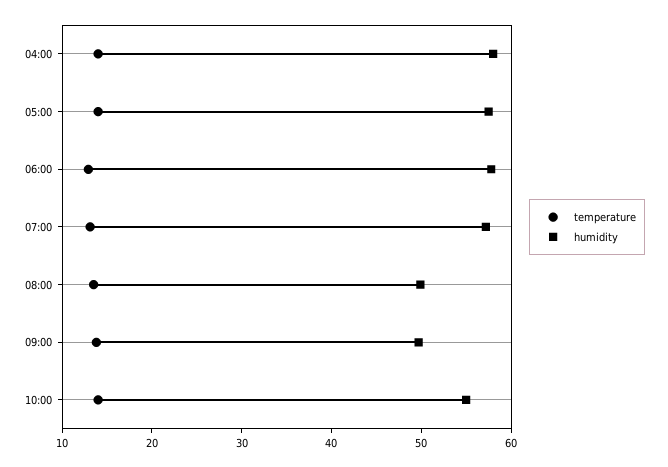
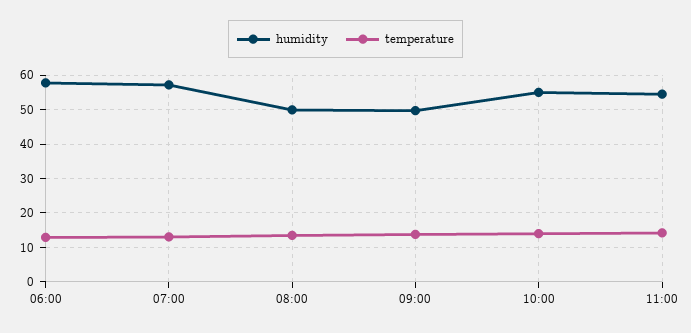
temperature, 04:00: 14 -> none
humidity, 04:00: 58 -> none
temperature, 05:00: 14 -> none
humidity, 05:00: 58 -> none
humidity, 11:00: none -> 54
temperature, 11:00: none -> 14

